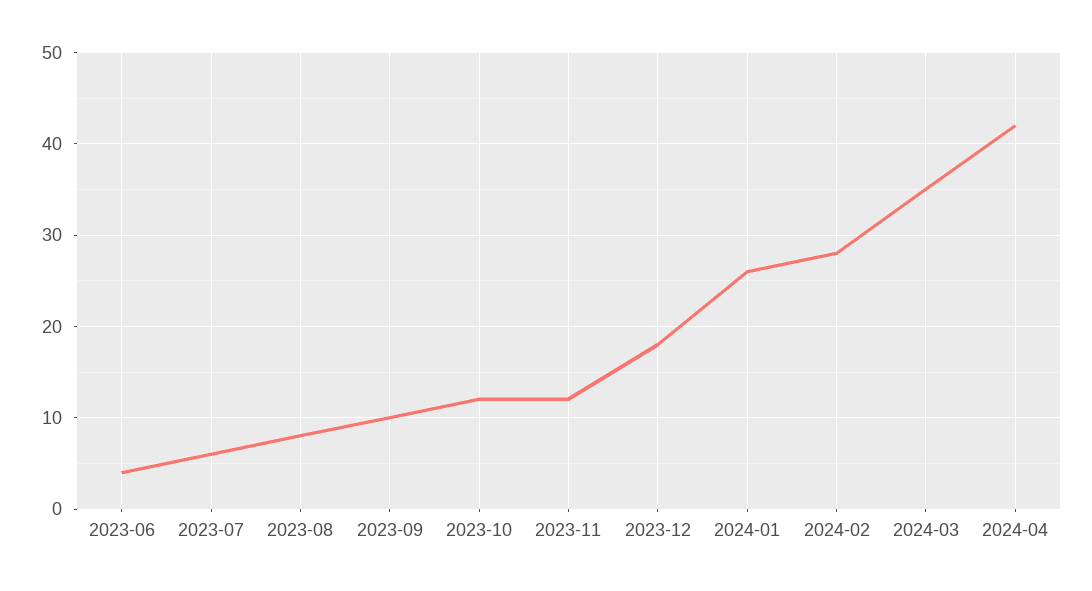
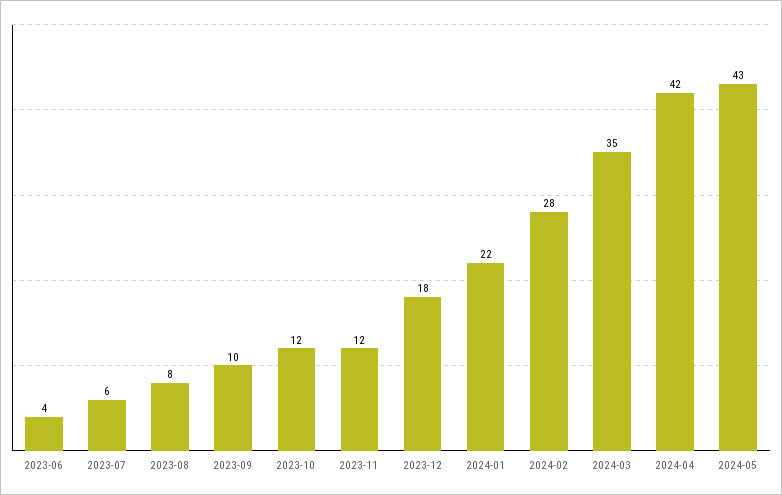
2024-01: 26 -> 22
2024-05: none -> 43

